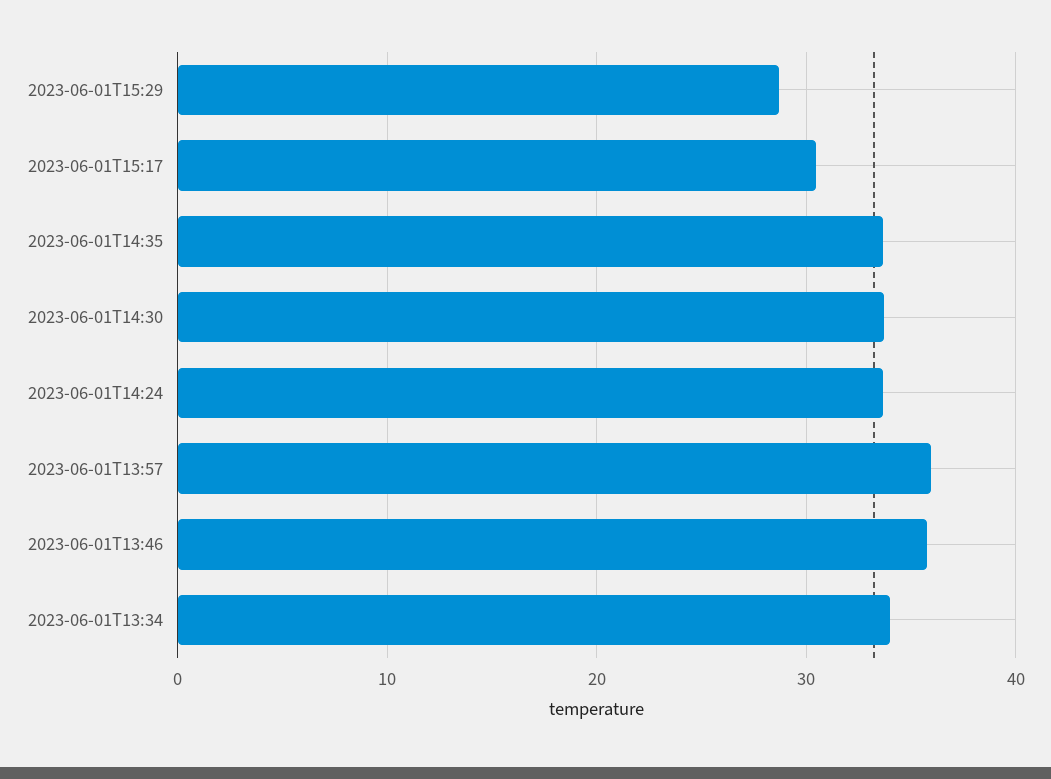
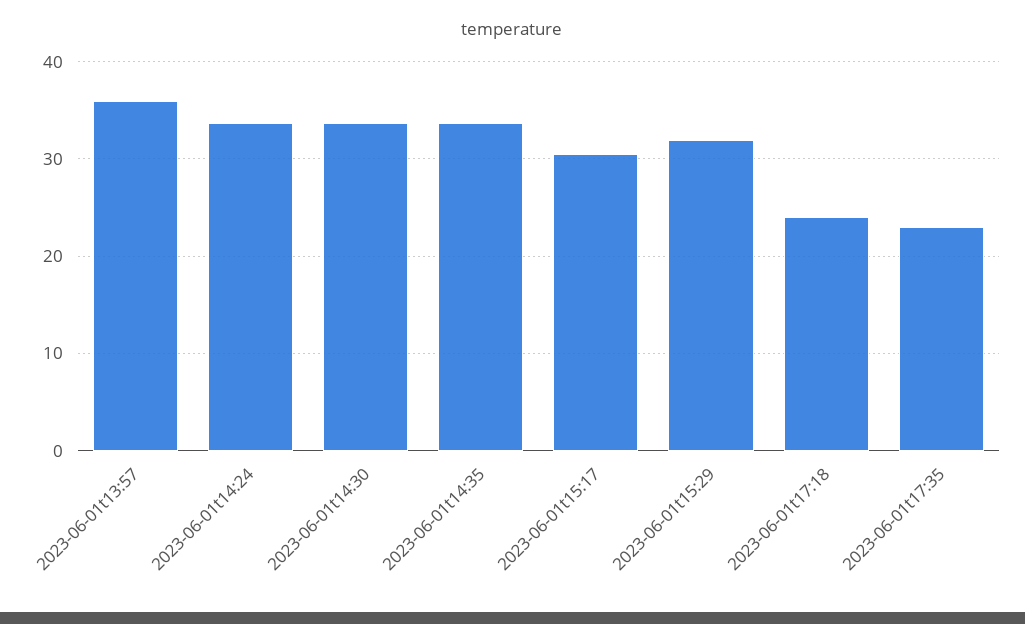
2023-06-01T15:29: 29 -> 32
2023-06-01T13:46: 36 -> none
2023-06-01T13:34: 34 -> none
2023-06-01t17:18: none -> 24
2023-06-01t17:35: none -> 23

